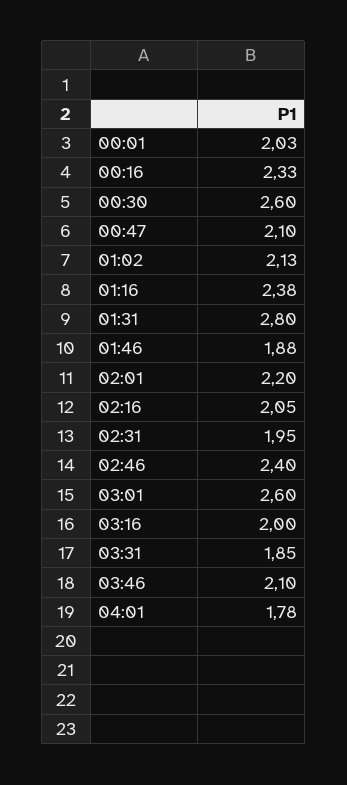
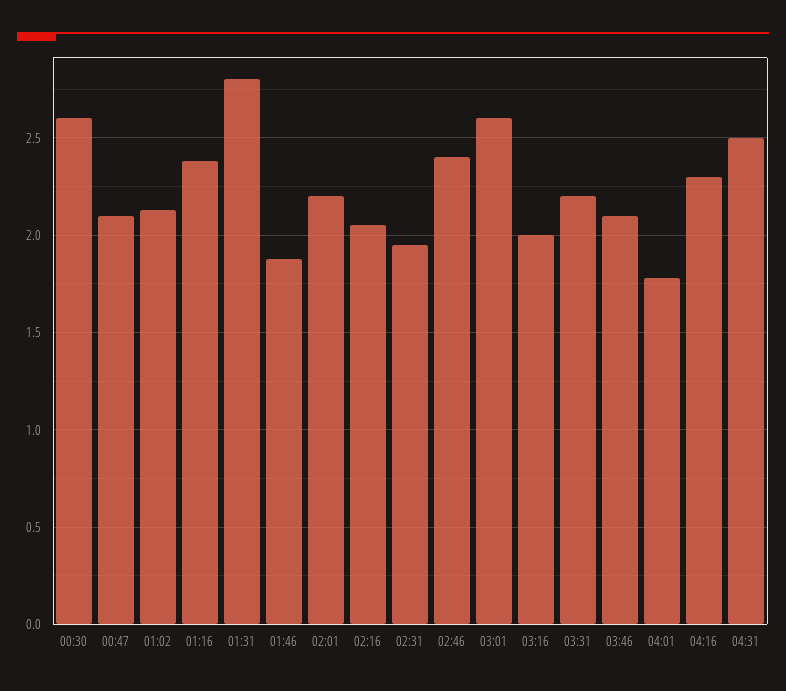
00:01: 2.03 -> none
00:16: 2.33 -> none
03:31: 1.85 -> 2.2
04:16: none -> 2.3
04:31: none -> 2.5

